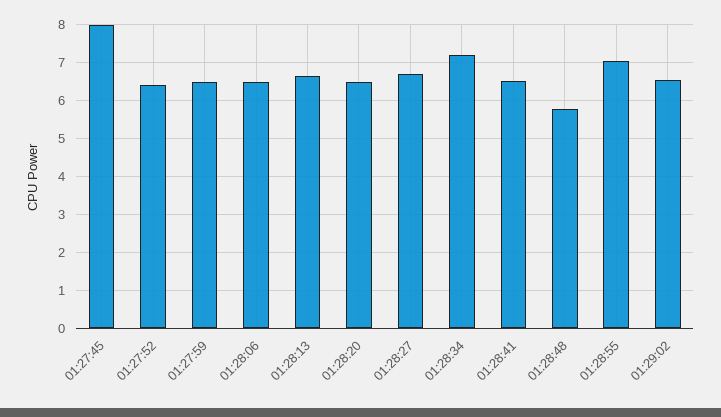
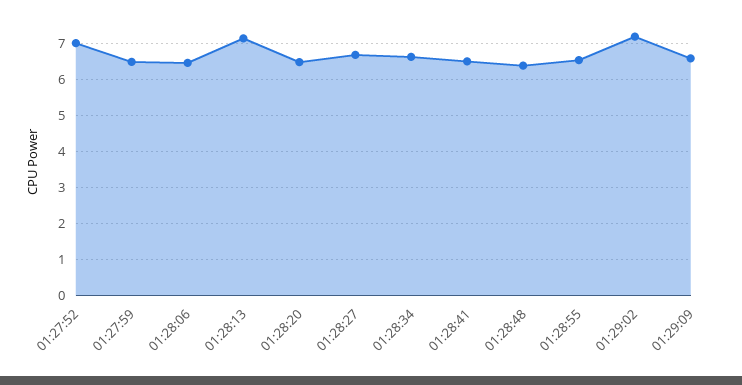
01:27:45: 8 -> none
01:27:52: 6.4 -> 7
01:28:13: 6.6 -> 7.2
01:28:34: 7.2 -> 6.6
01:28:48: 5.8 -> 6.4
01:28:55: 7 -> 6.6
01:29:02: 6.6 -> 7.2
01:29:09: none -> 6.6

